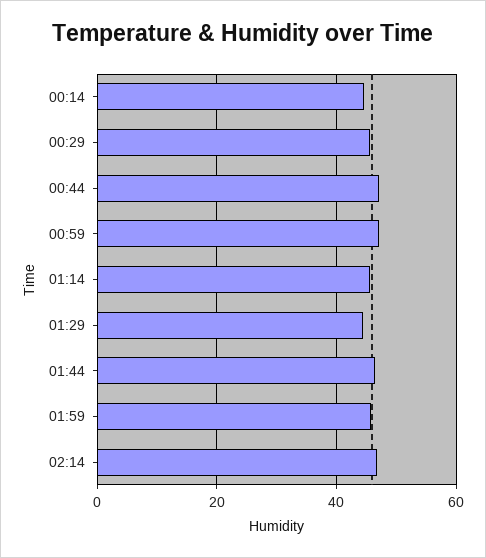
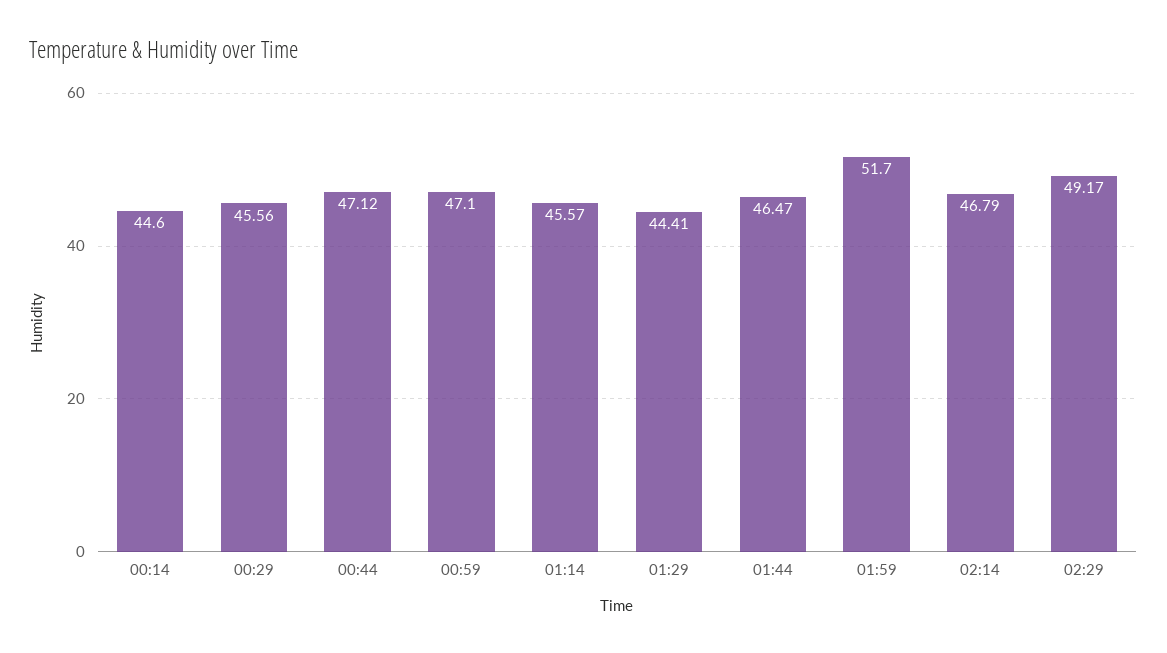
01:59: 46 -> 51.7
02:29: none -> 49.17

